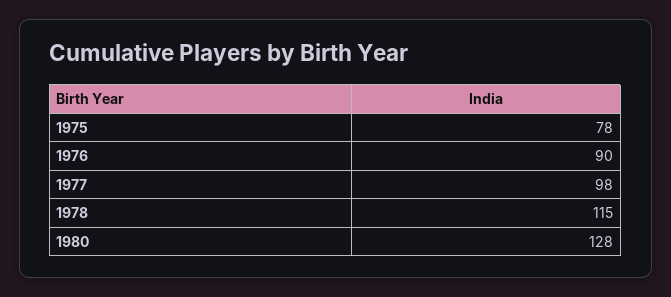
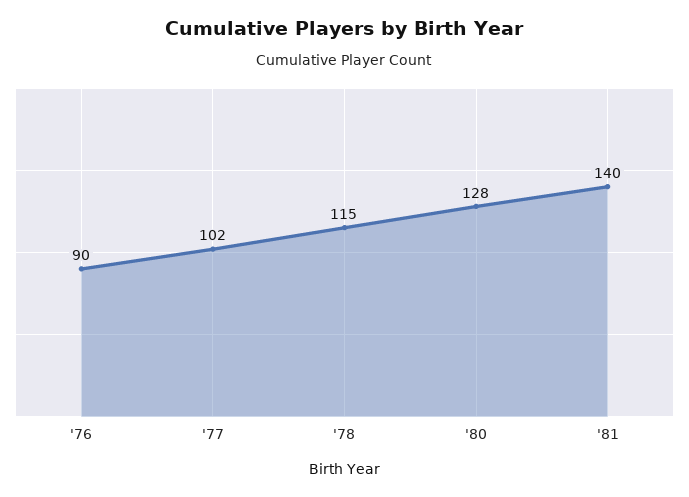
1975: 78 -> none
1977: 98 -> 102
'81: none -> 140

